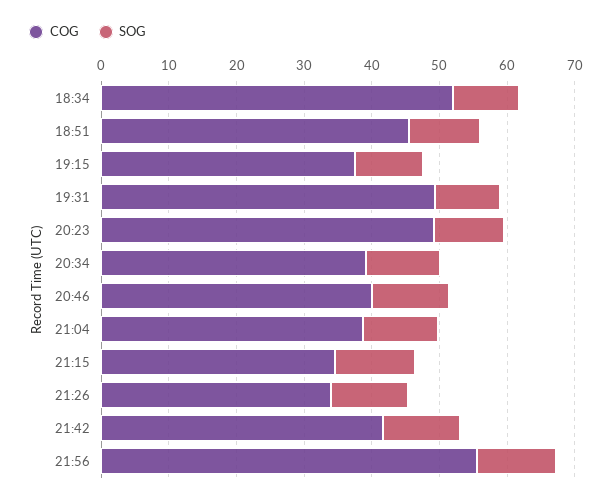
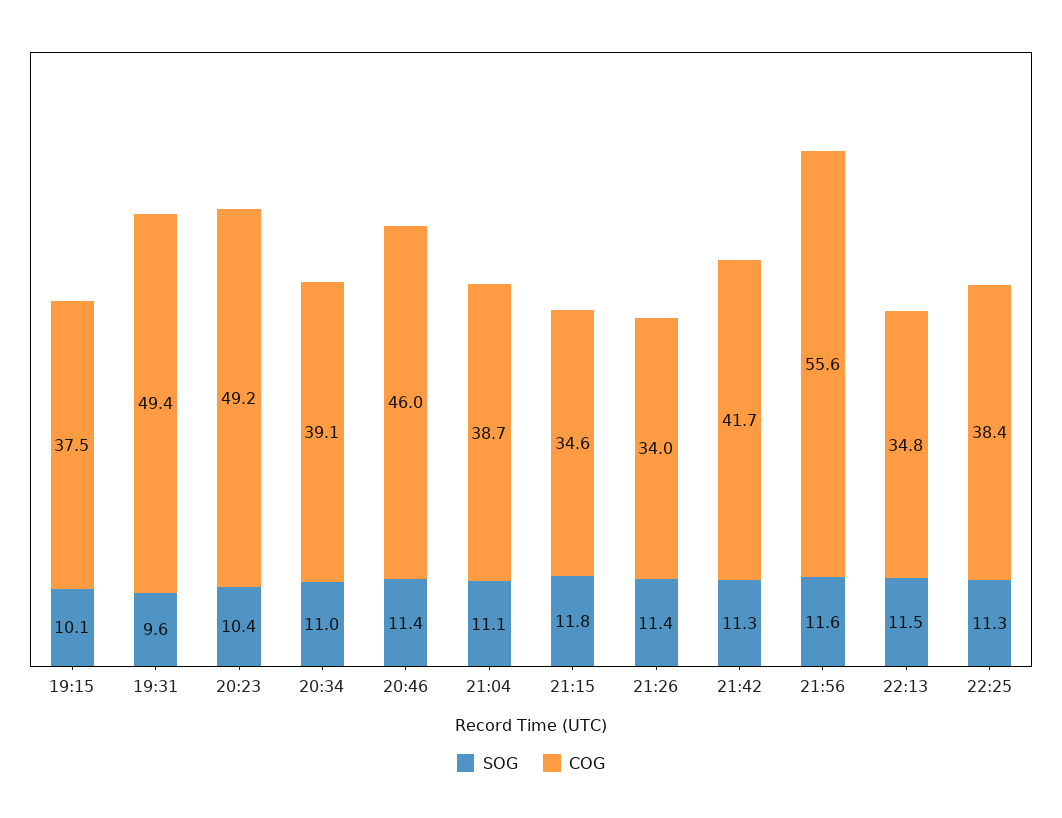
COG, 18:34: 52 -> none
SOG, 18:34: 10 -> none
COG, 18:51: 46 -> none
SOG, 18:51: 10 -> none
COG, 20:46: 40 -> 46
SOG, 22:13: none -> 11.5
COG, 22:13: none -> 34.8
SOG, 22:25: none -> 11.3
COG, 22:25: none -> 38.4

